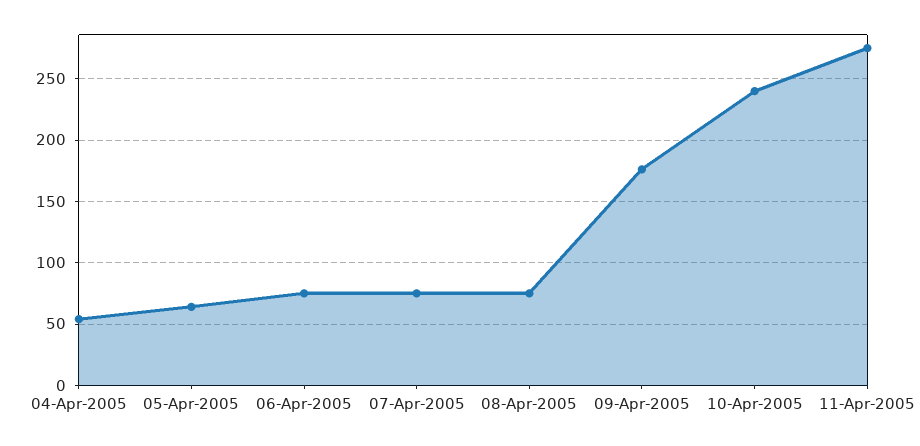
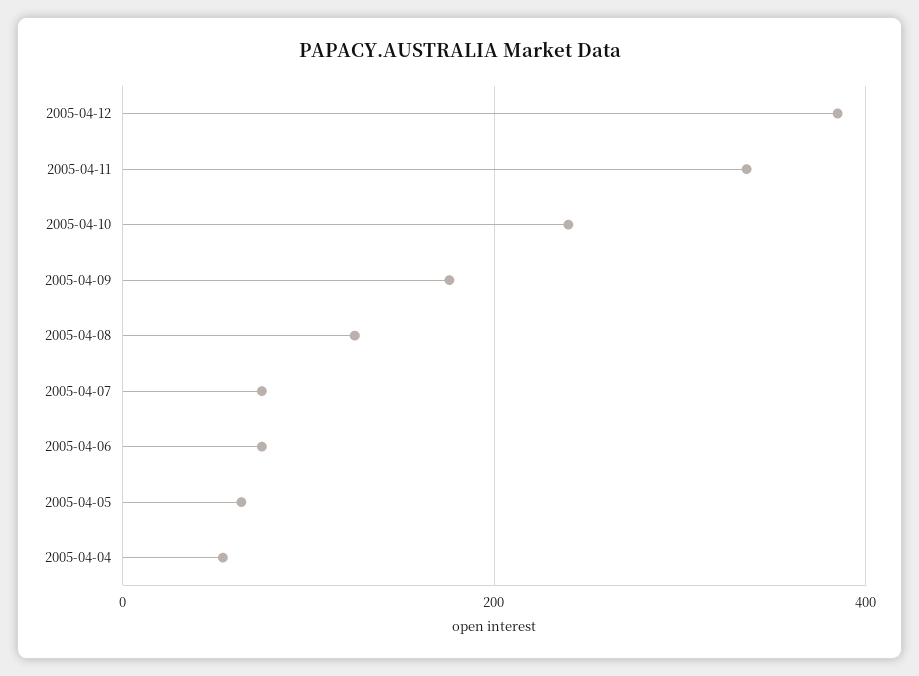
08-Apr-2005: 75 -> 120
11-Apr-2005: 275 -> 340
2005-04-12: none -> 380

